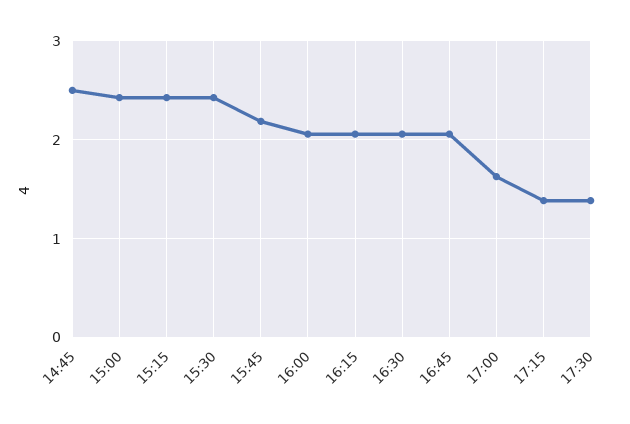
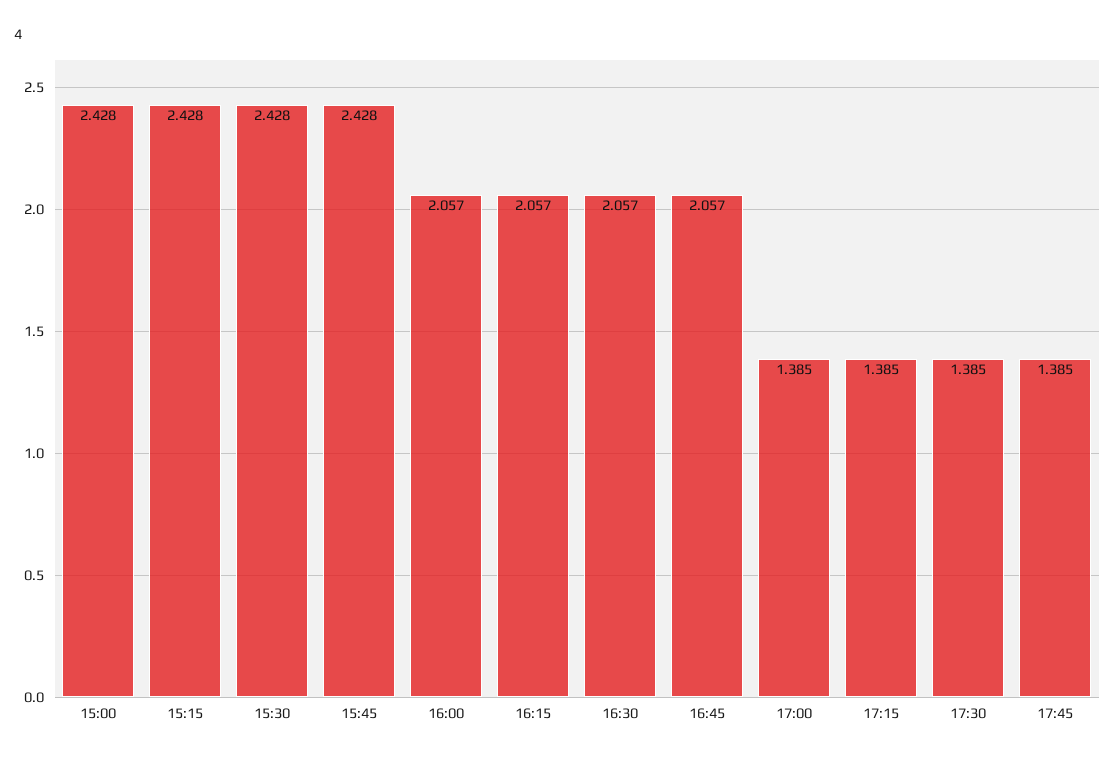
14:45: 2.5 -> none
15:45: 2.2 -> 2.428
17:00: 1.6 -> 1.385
17:45: none -> 1.385

